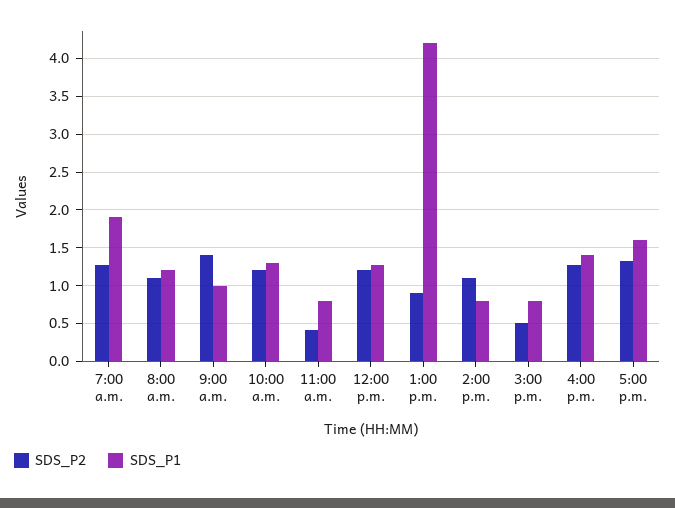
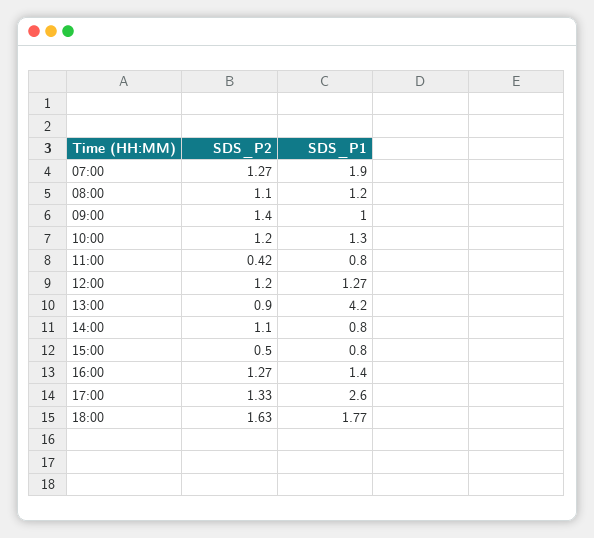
SDS_P1, 5:00 p.m.: 1.6 -> 2.6
SDS_P2, 18:00: none -> 1.63
SDS_P1, 18:00: none -> 1.77

